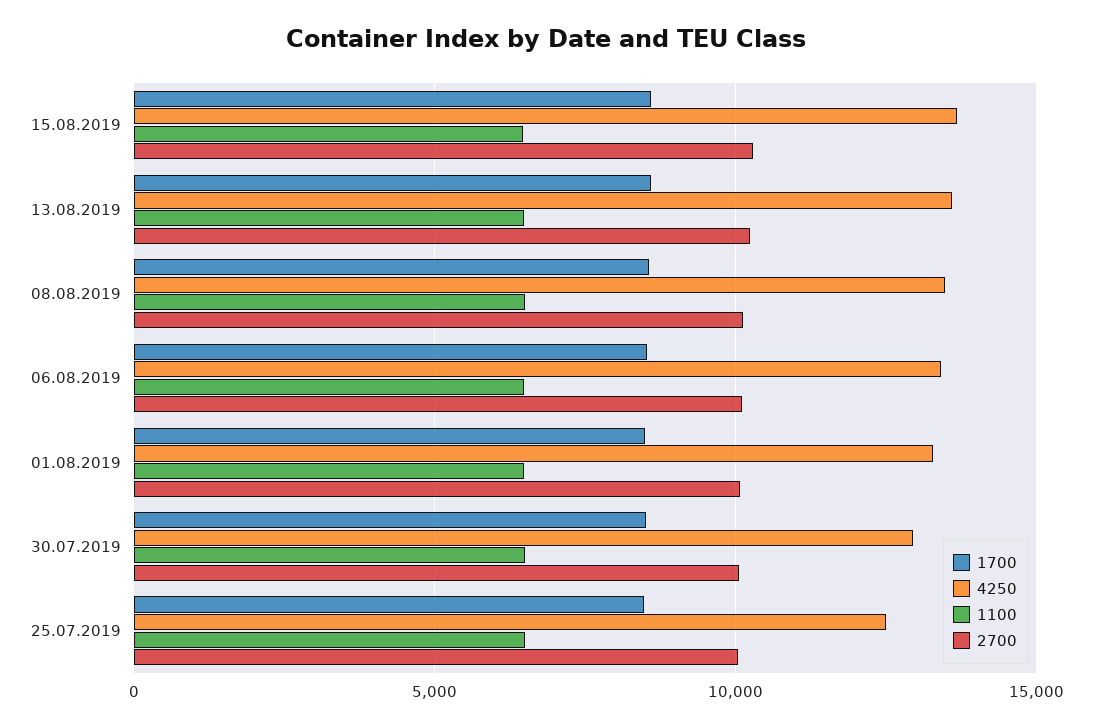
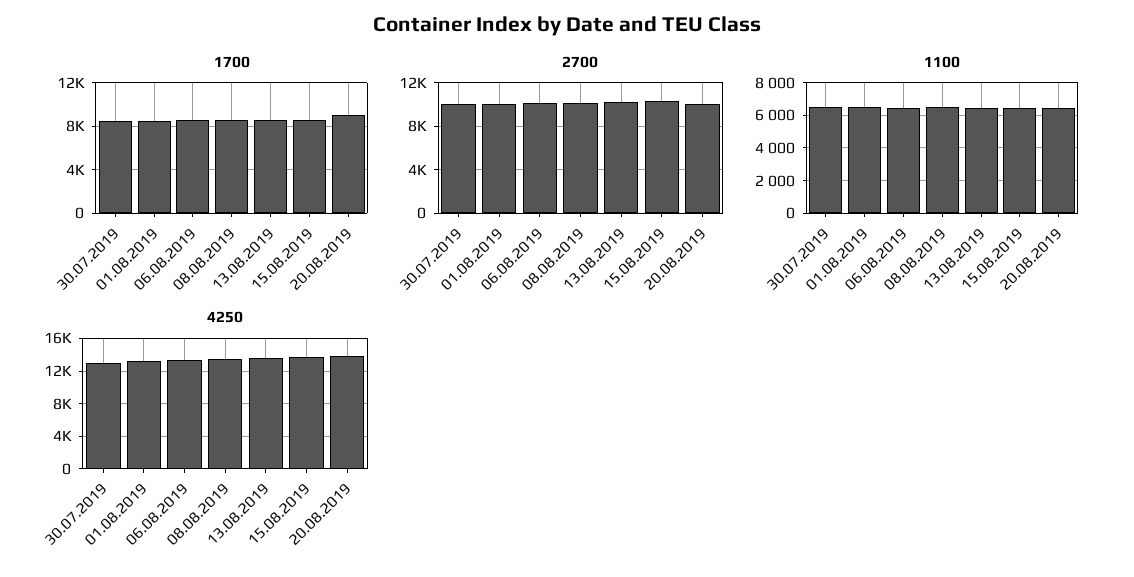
1700, 25.07.2019: 8500 -> none
4250, 25.07.2019: 12500 -> none
1100, 25.07.2019: 6500 -> none
2700, 25.07.2019: 10000 -> none
1700, 20.08.2019: none -> 9000
2700, 20.08.2019: none -> 10000
1100, 20.08.2019: none -> 6500
4250, 20.08.2019: none -> 14000

